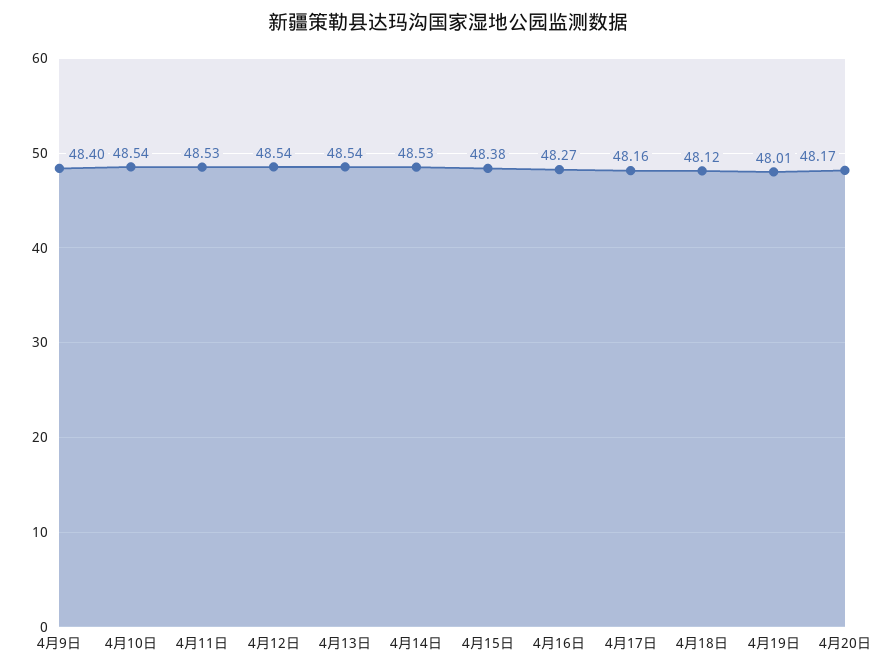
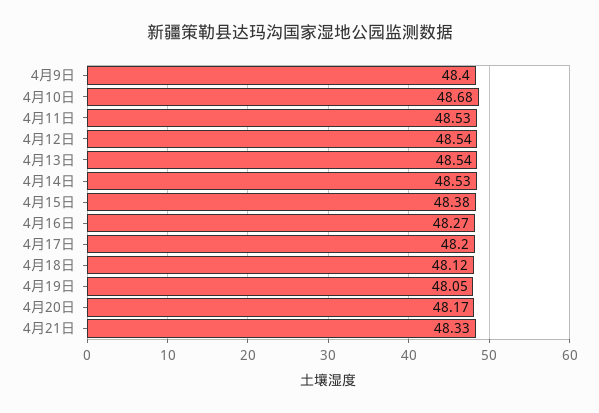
4月10日: 48.54 -> 48.68
4月17日: 48.16 -> 48.2
4月19日: 48.01 -> 48.05
4月21日: none -> 48.33

